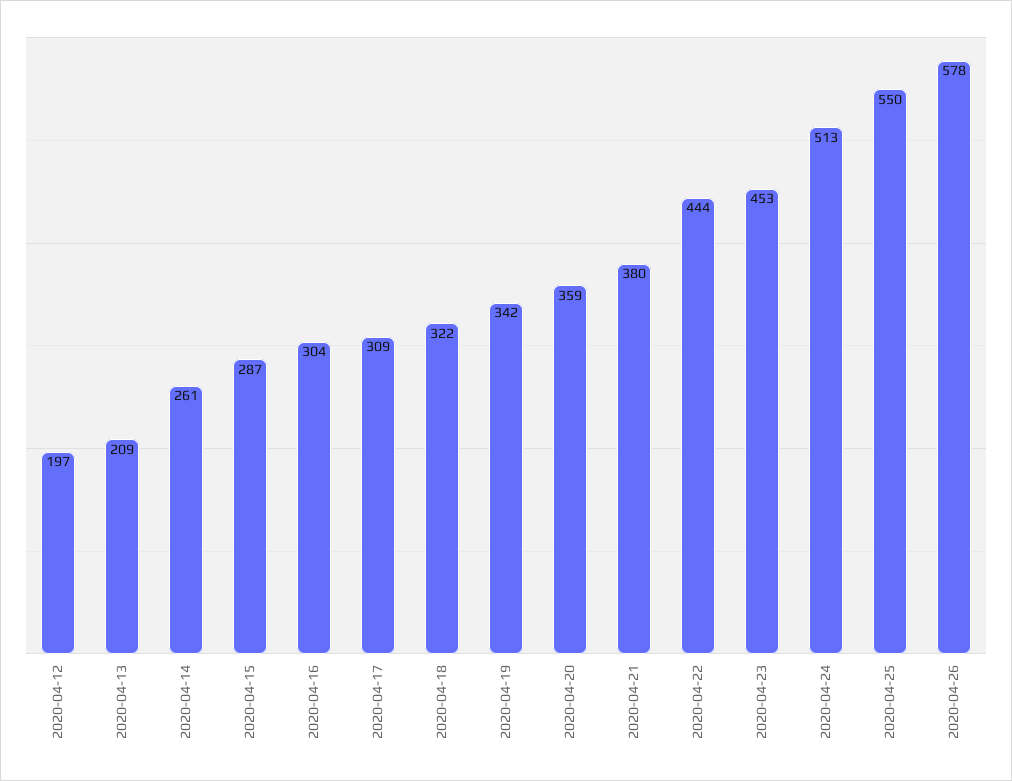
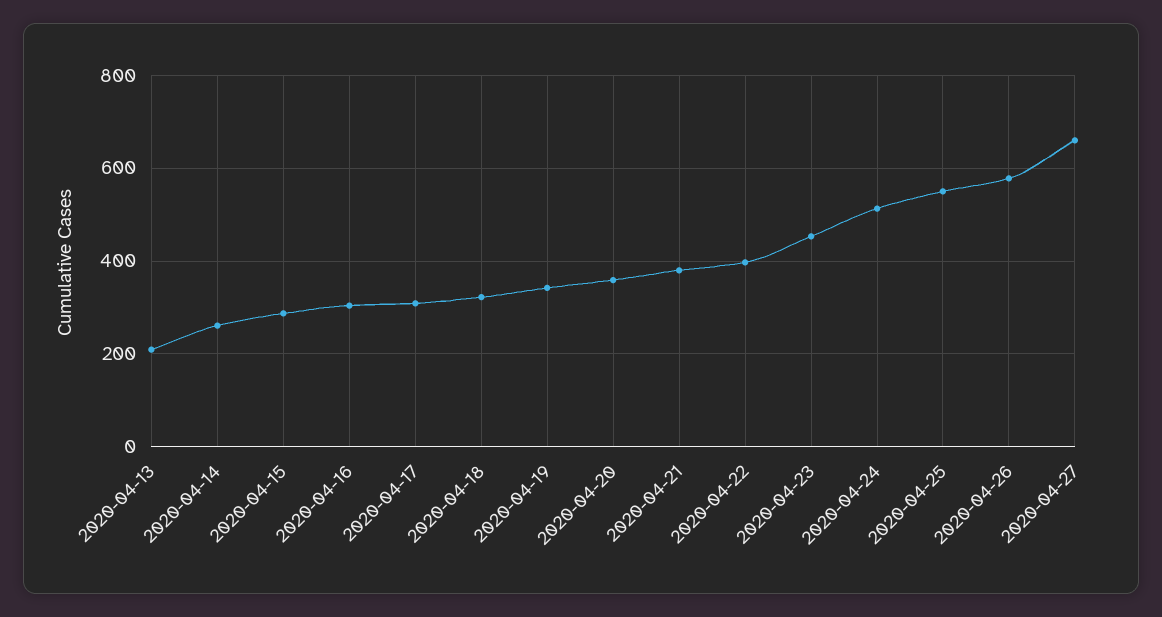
2020-04-12: 197 -> none
2020-04-22: 444 -> 400
2020-04-27: none -> 660

